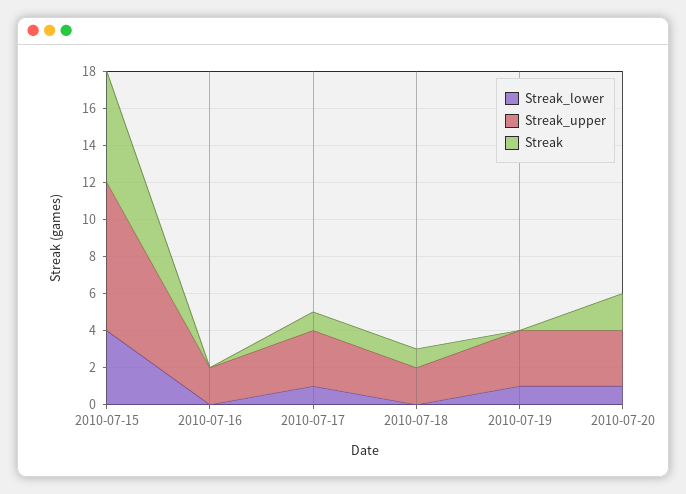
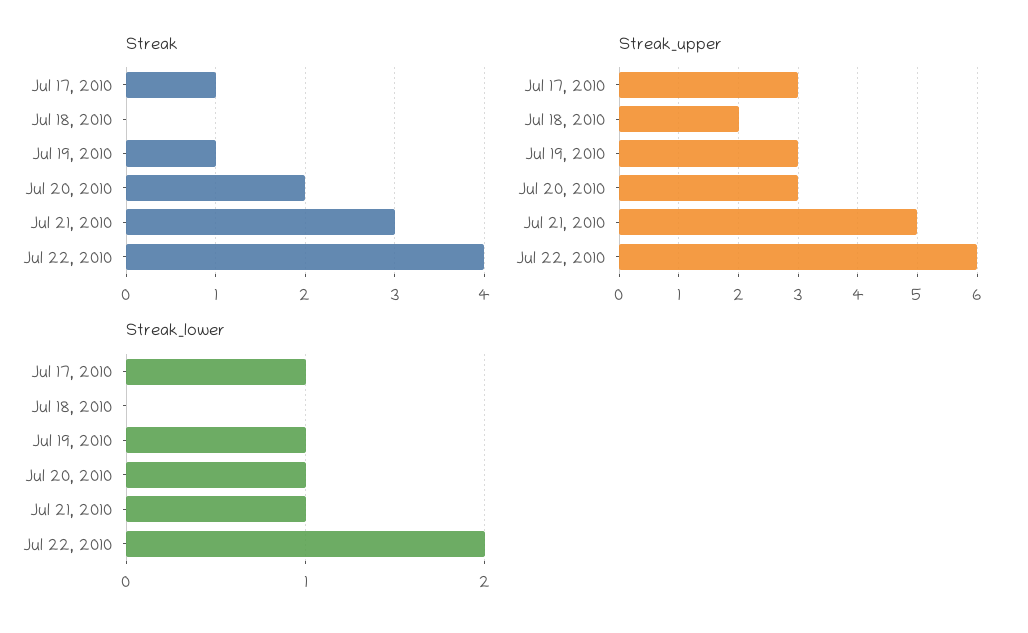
Streak_lower, 2010-07-15: 4 -> none
Streak_upper, 2010-07-15: 8 -> none
Streak, 2010-07-15: 6 -> none
Streak_lower, 2010-07-16: 0 -> none
Streak_upper, 2010-07-16: 2 -> none
Streak, 2010-07-16: 0 -> none
Streak, 2010-07-18: 1 -> 0
Streak, 2010-07-19: 0 -> 1
Streak, Jul 21, 2010: none -> 3
Streak, Jul 22, 2010: none -> 4
Streak_upper, Jul 21, 2010: none -> 5
Streak_upper, Jul 22, 2010: none -> 6
Streak_lower, Jul 21, 2010: none -> 1
Streak_lower, Jul 22, 2010: none -> 2

